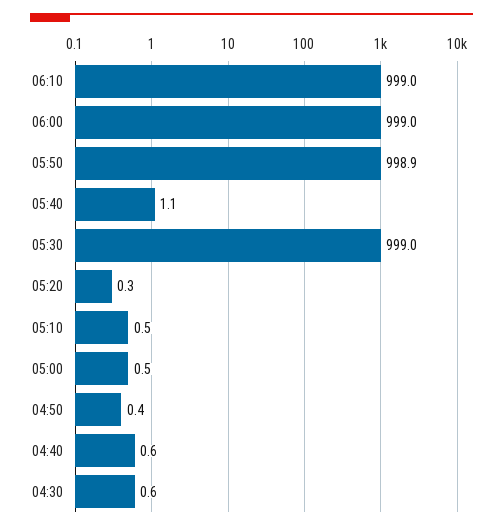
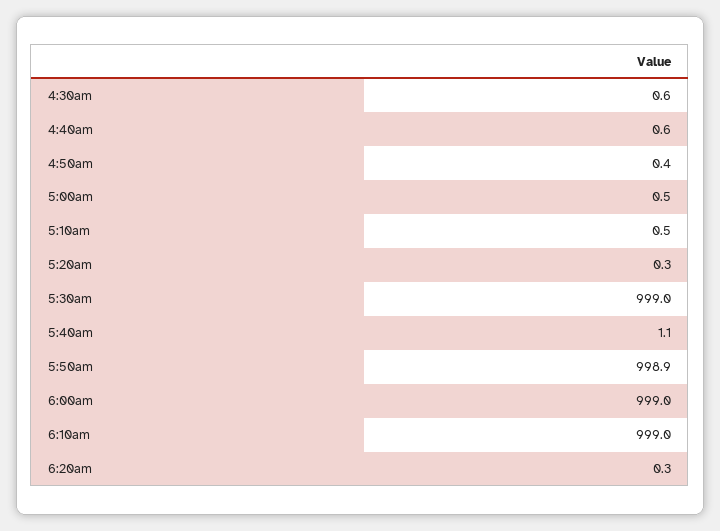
6:20am: none -> 0.3

